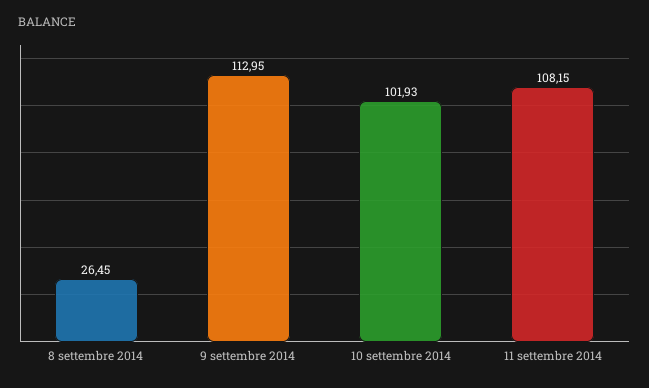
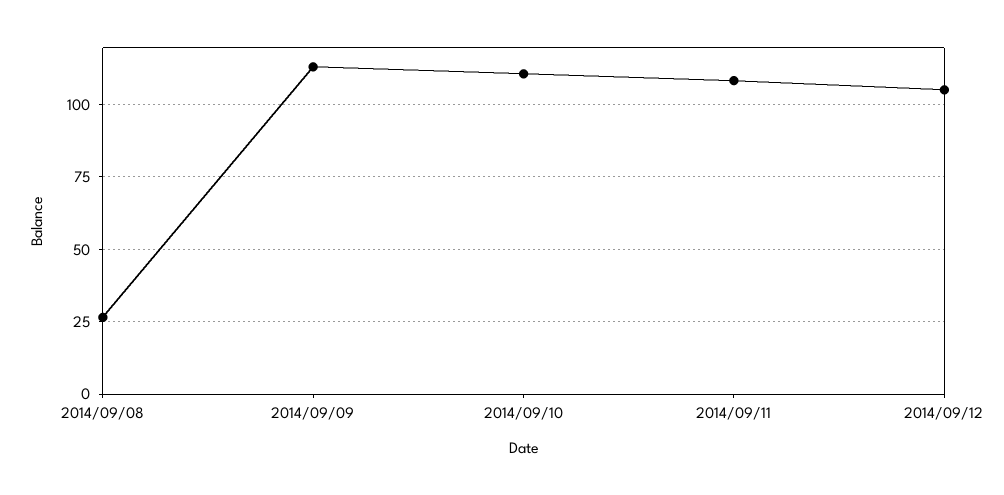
10 settembre 2014: 101.93 -> 110
2014/09/12: none -> 105

